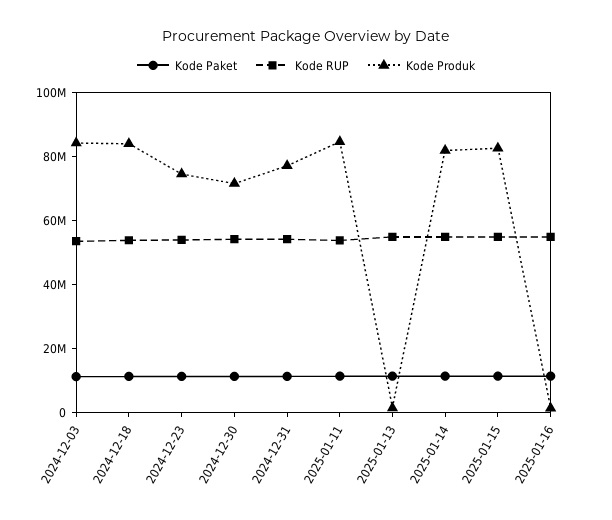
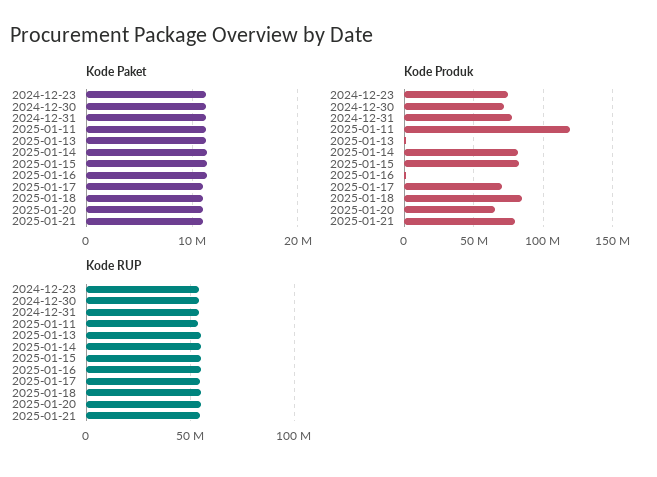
Kode Paket, 2024-12-03: 10000000 -> none
Kode RUP, 2024-12-03: 55000000 -> none
Kode Produk, 2024-12-03: 85000000 -> none
Kode Paket, 2024-12-18: 10000000 -> none
Kode RUP, 2024-12-18: 55000000 -> none
Kode Produk, 2024-12-18: 85000000 -> none
Kode Produk, 2025-01-11: 85000000 -> 120000000
Kode Paket, 2025-01-17: none -> 11000000
Kode Paket, 2025-01-18: none -> 11000000
Kode Paket, 2025-01-20: none -> 11000000
Kode Paket, 2025-01-21: none -> 11000000
Kode Produk, 2025-01-17: none -> 70000000
Kode Produk, 2025-01-18: none -> 85000000
Kode Produk, 2025-01-20: none -> 65000000
Kode Produk, 2025-01-21: none -> 80000000
Kode RUP, 2025-01-17: none -> 55000000
Kode RUP, 2025-01-18: none -> 55000000
Kode RUP, 2025-01-20: none -> 55000000
Kode RUP, 2025-01-21: none -> 55000000

